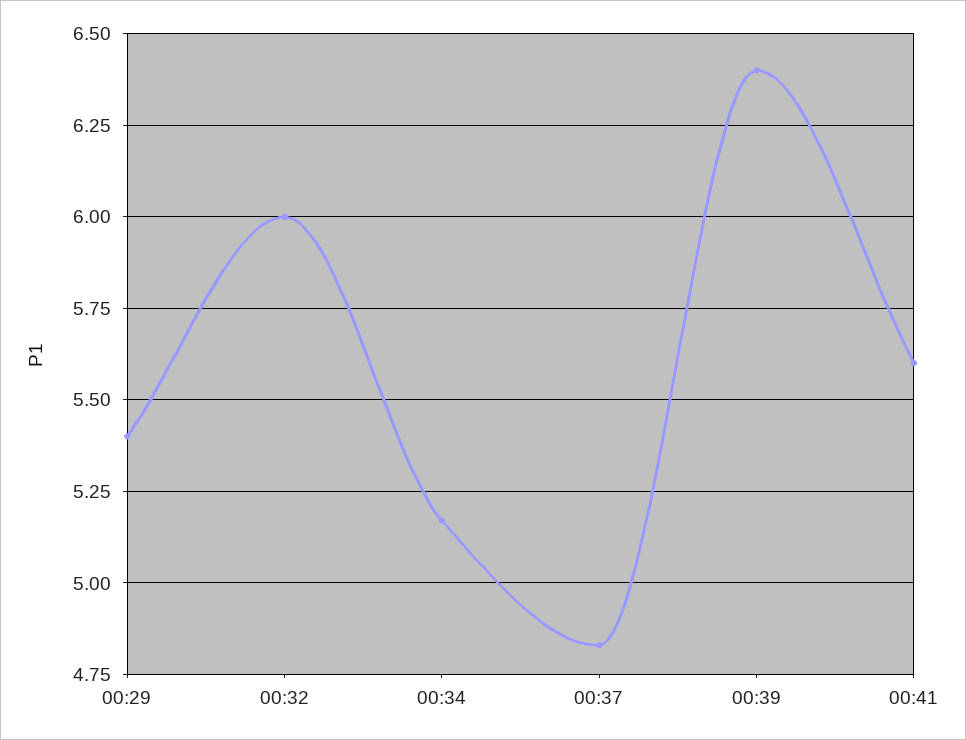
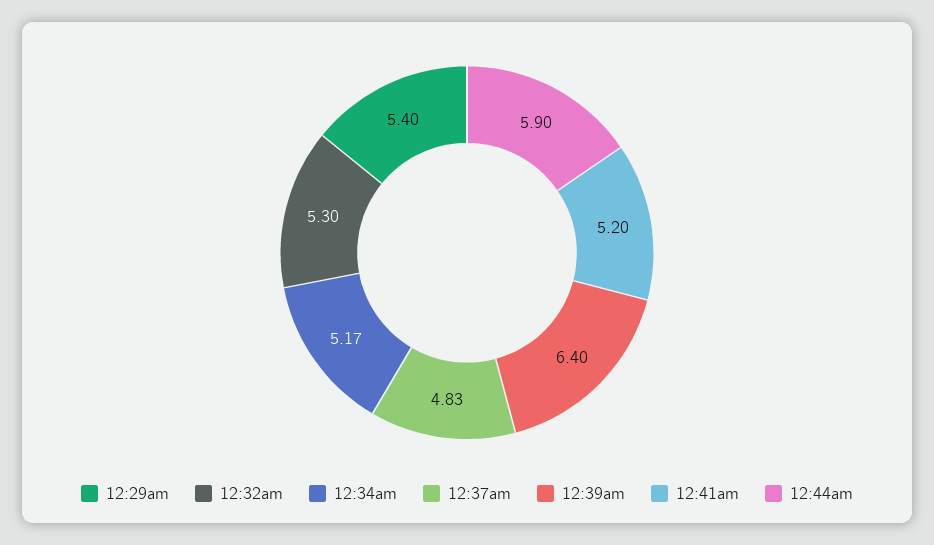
00:32: 6 -> 5.3
00:41: 5.6 -> 5.2
12:44am: none -> 5.9

